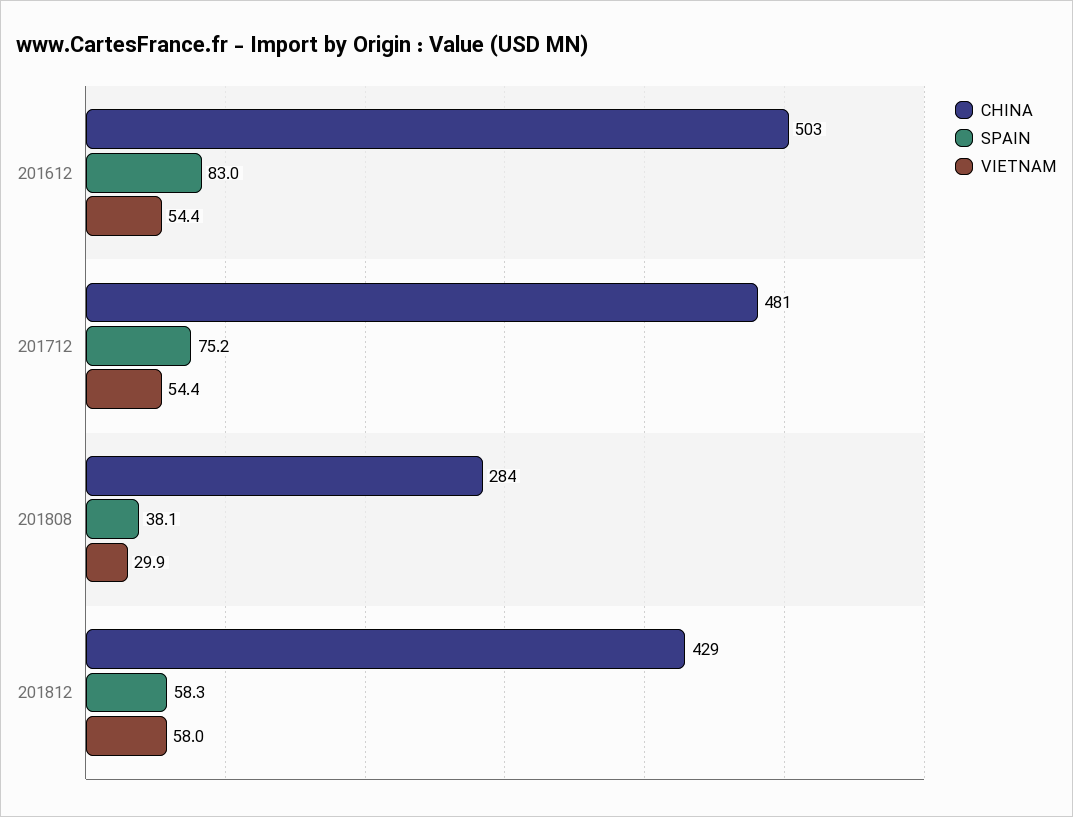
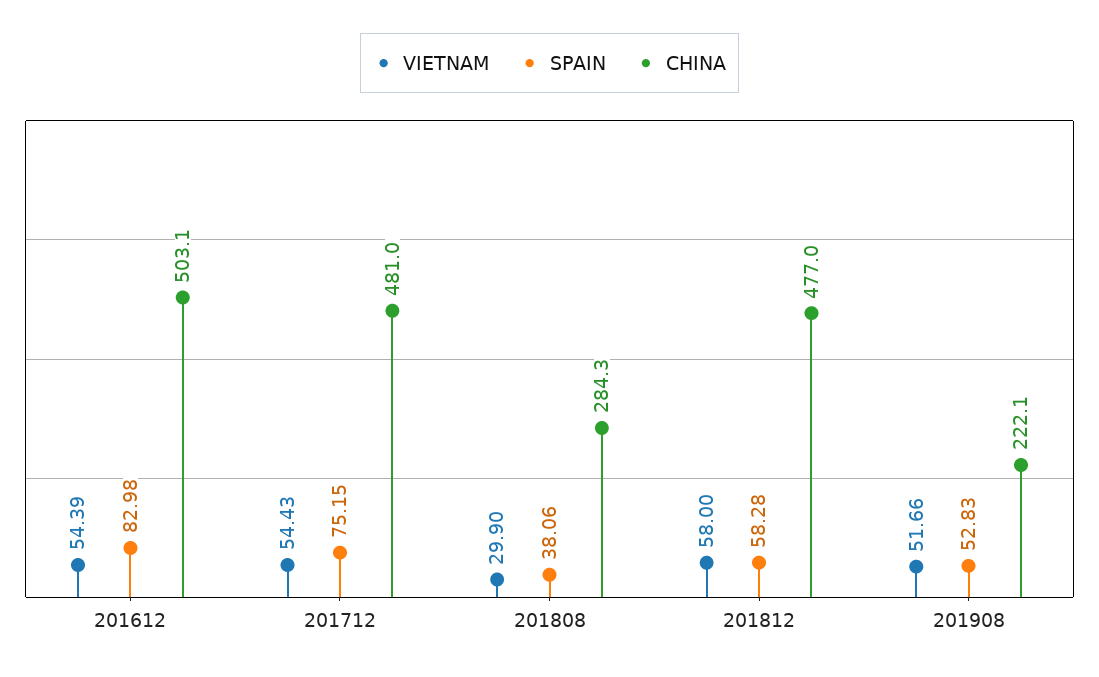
CHINA, 201812: 429 -> 477
VIETNAM, 201908: none -> 51.66
SPAIN, 201908: none -> 52.83
CHINA, 201908: none -> 222.1

